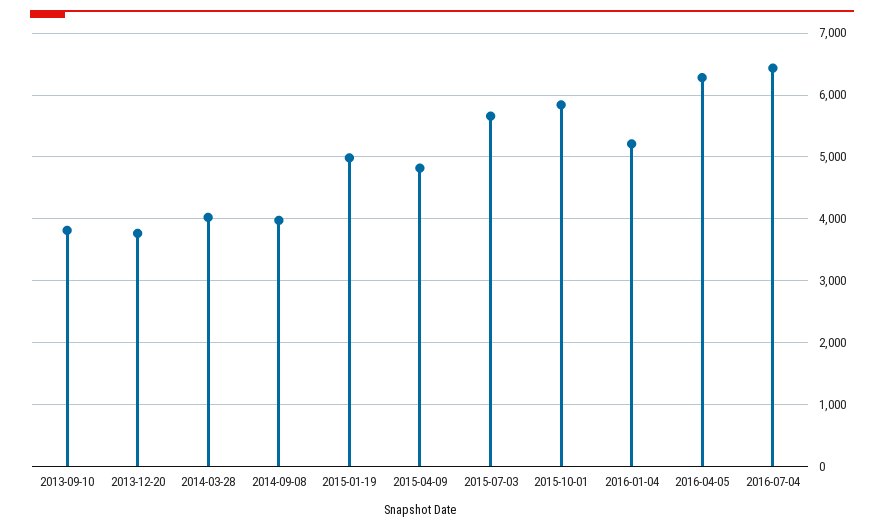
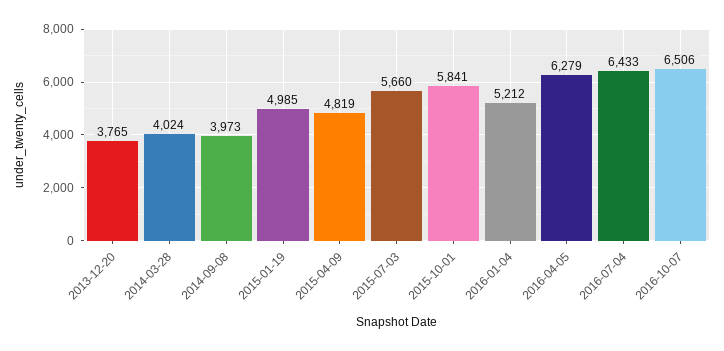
2013-09-10: 3800 -> none
2016-10-07: none -> 6506

